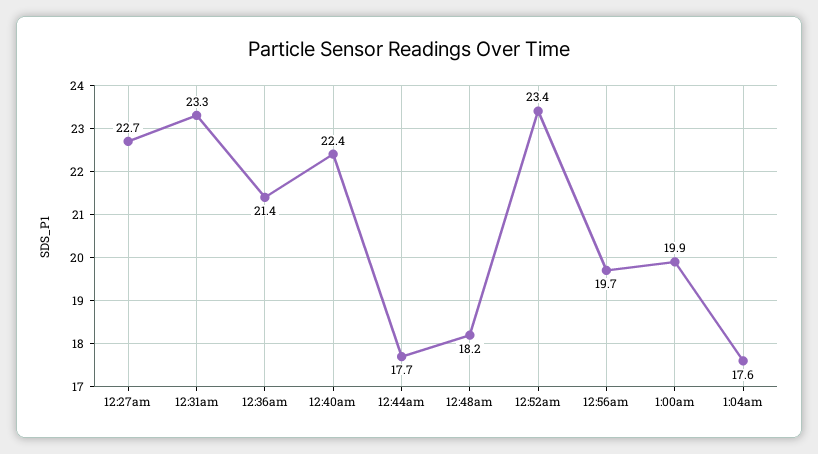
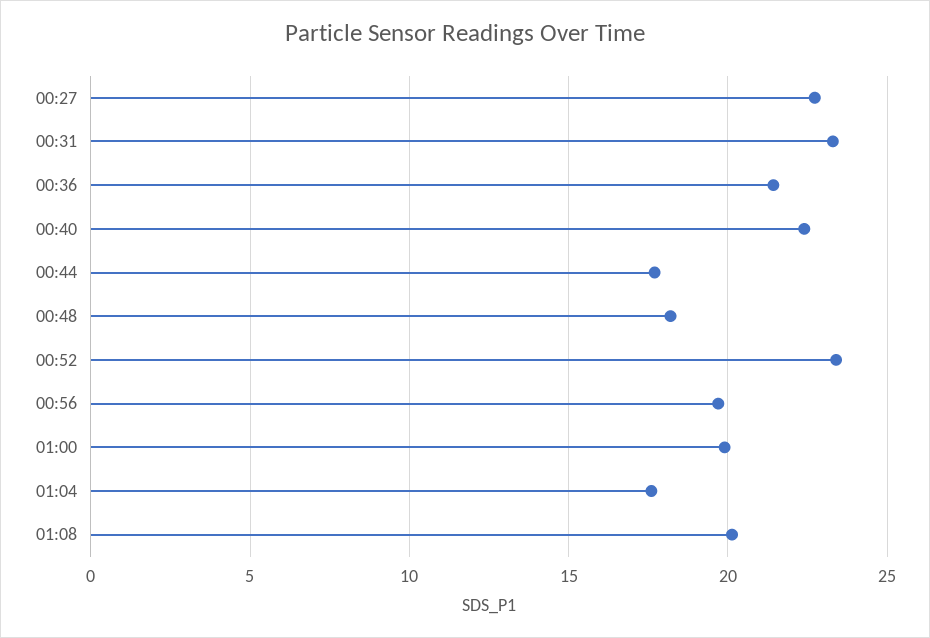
01:08: none -> 20

